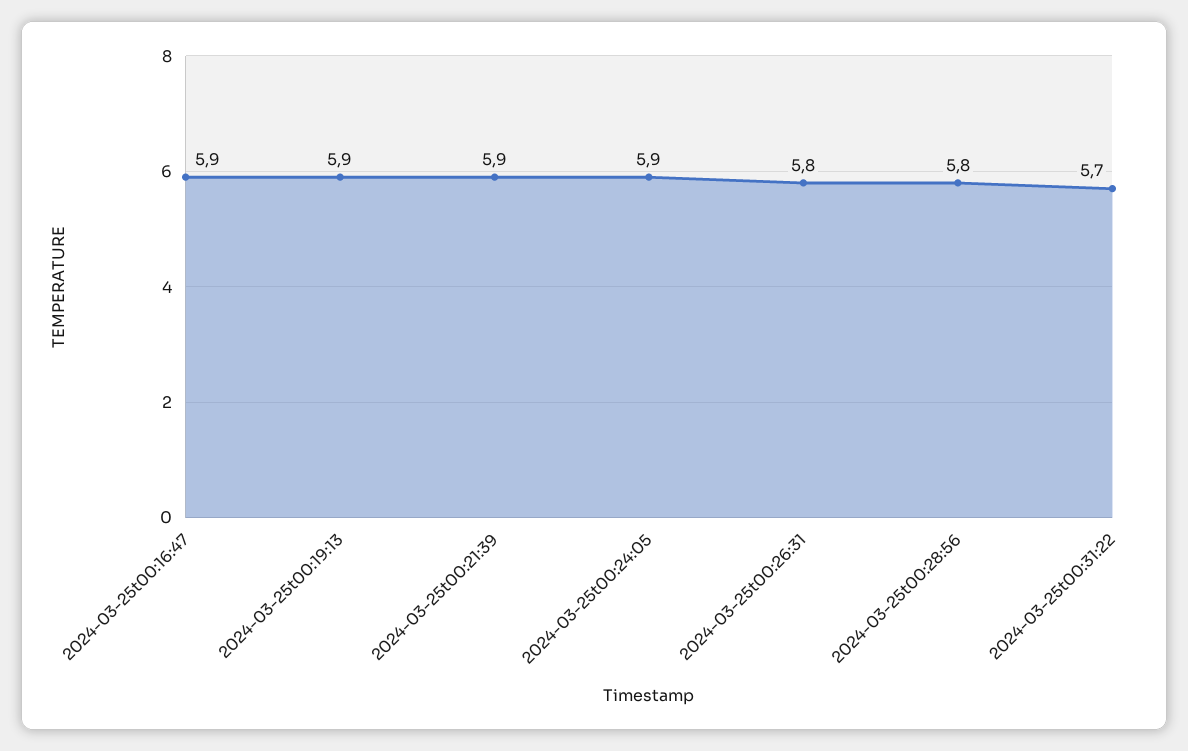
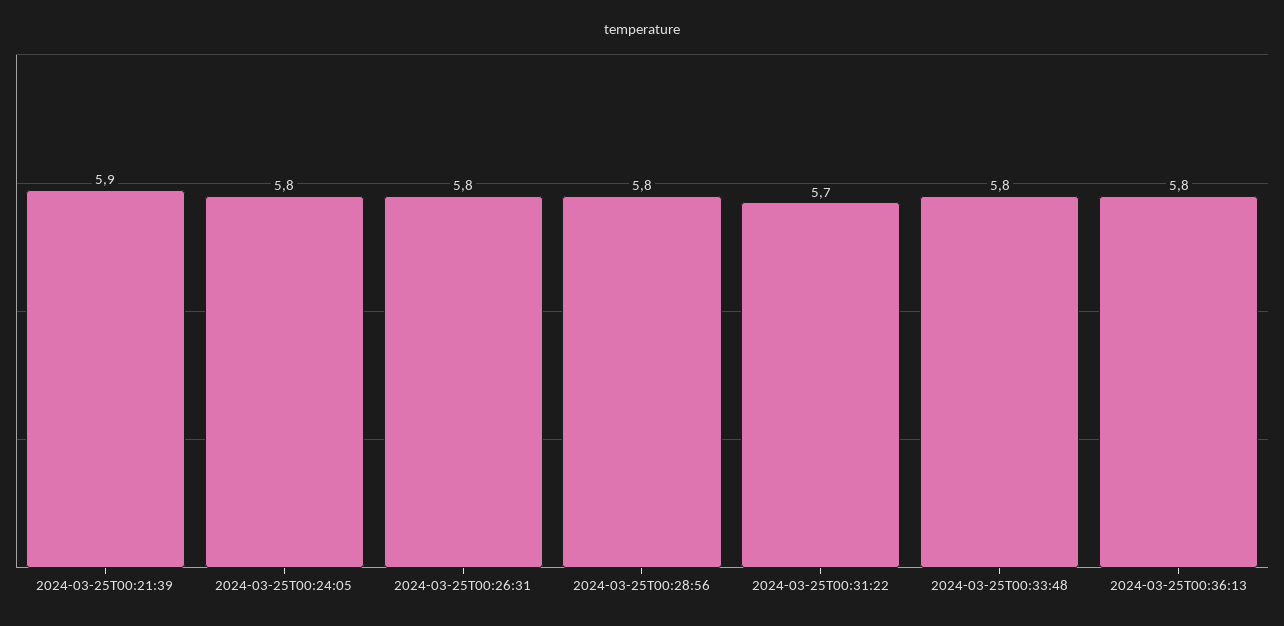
2024-03-25t00:16:47: 5.9 -> none
2024-03-25t00:19:13: 5.9 -> none
2024-03-25t00:24:05: 5.9 -> 5.8
2024-03-25T00:33:48: none -> 5.8
2024-03-25T00:36:13: none -> 5.8

